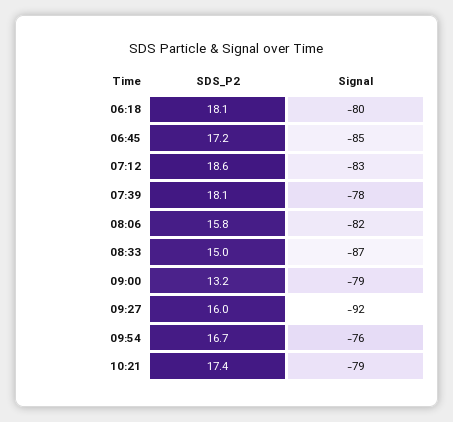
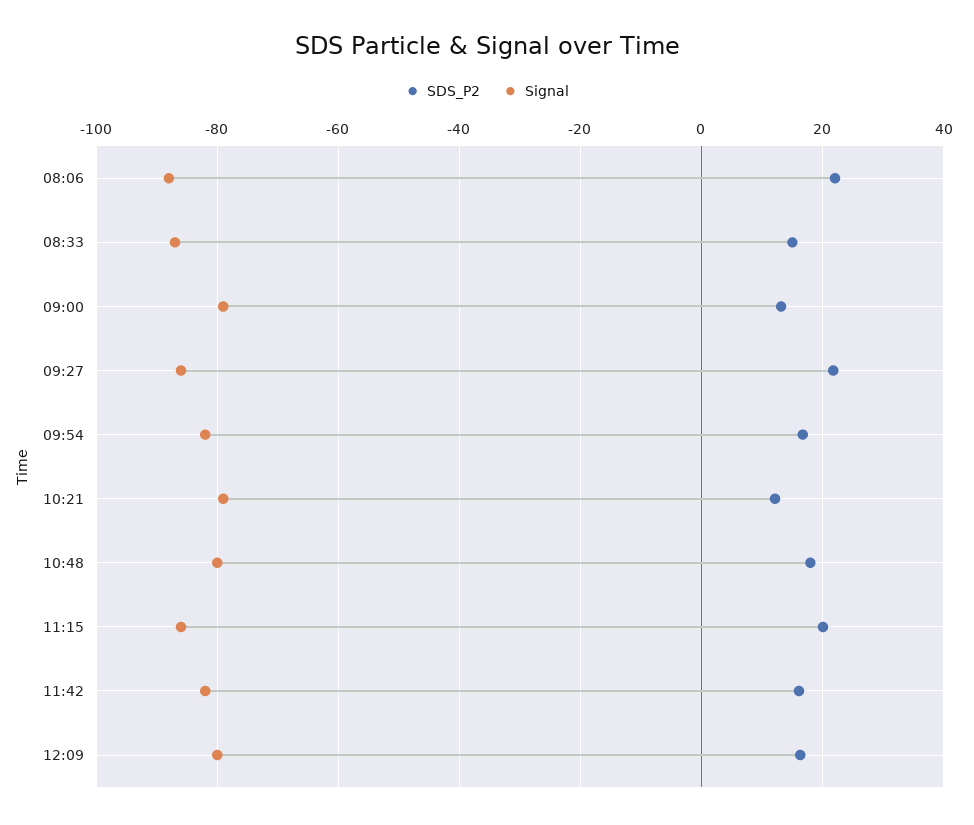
SDS_P2, 06:18: 18.1 -> none
Signal, 06:18: -80 -> none
SDS_P2, 06:45: 17.2 -> none
Signal, 06:45: -85 -> none
SDS_P2, 07:12: 18.6 -> none
Signal, 07:12: -83 -> none
SDS_P2, 07:39: 18.1 -> none
Signal, 07:39: -78 -> none
SDS_P2, 08:06: 15.8 -> 22
Signal, 08:06: -82 -> -88
SDS_P2, 09:27: 16 -> 22
Signal, 09:27: -92 -> -86
Signal, 09:54: -76 -> -82
SDS_P2, 10:21: 17.4 -> 12
SDS_P2, 10:48: none -> 18
Signal, 10:48: none -> -80
SDS_P2, 11:15: none -> 20
Signal, 11:15: none -> -86
SDS_P2, 11:42: none -> 16
Signal, 11:42: none -> -82
SDS_P2, 12:09: none -> 16
Signal, 12:09: none -> -80

